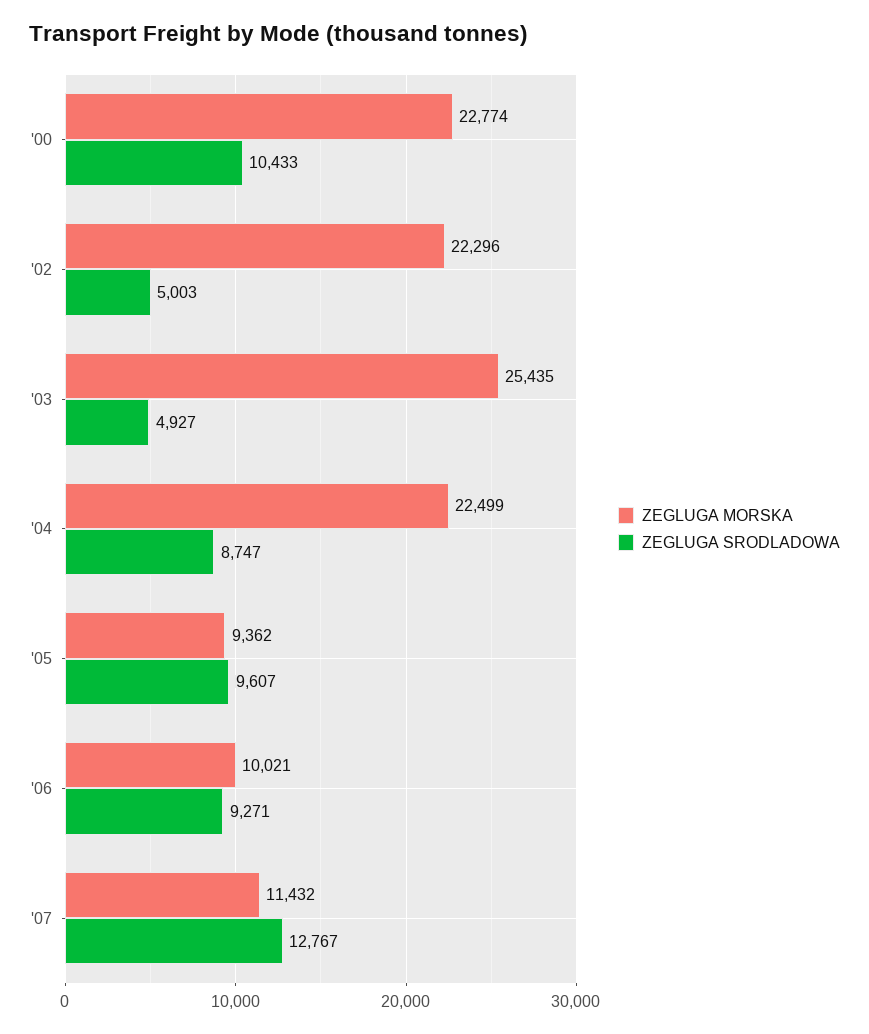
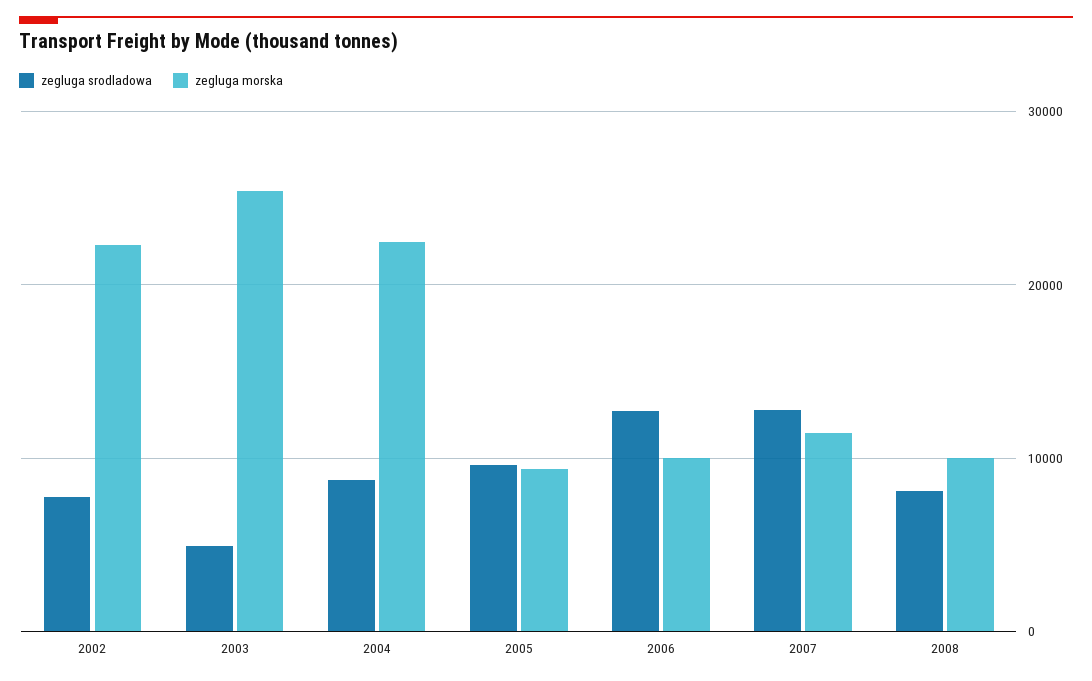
ZEGLUGA MORSKA, '00: 22774 -> none
ZEGLUGA SRODLADOWA, '00: 10433 -> none
ZEGLUGA SRODLADOWA, '02: 5003 -> 8000
ZEGLUGA SRODLADOWA, '06: 9271 -> 13000
ZEGLUGA SRODLADOWA, 2008: none -> 8000
ZEGLUGA MORSKA, 2008: none -> 10000

